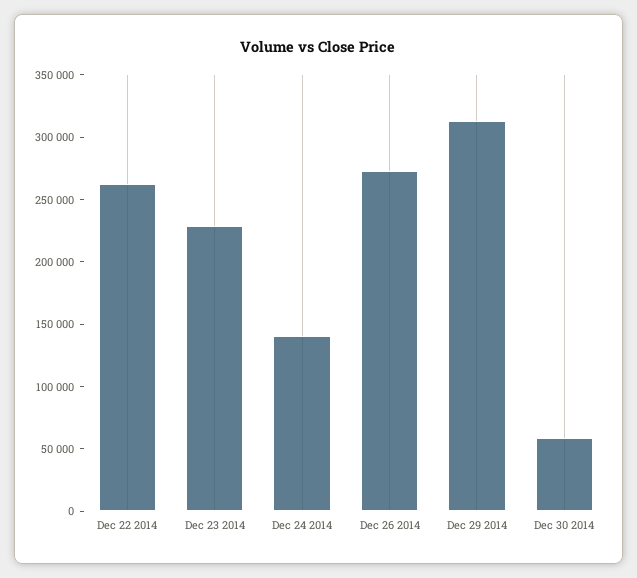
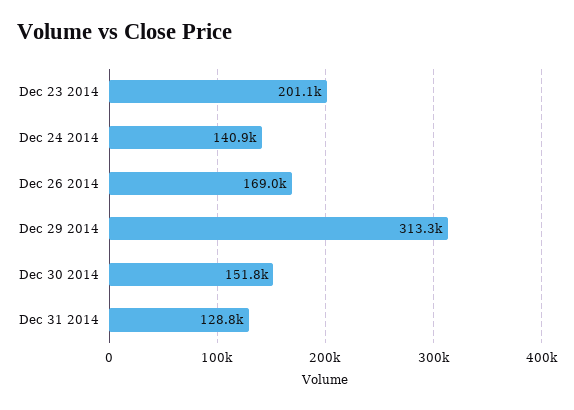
Dec 22 2014: 260000 -> none
Dec 23 2014: 230000 -> 201100
Dec 26 2014: 270000 -> 169000
Dec 30 2014: 60000 -> 151800
Dec 31 2014: none -> 128800

